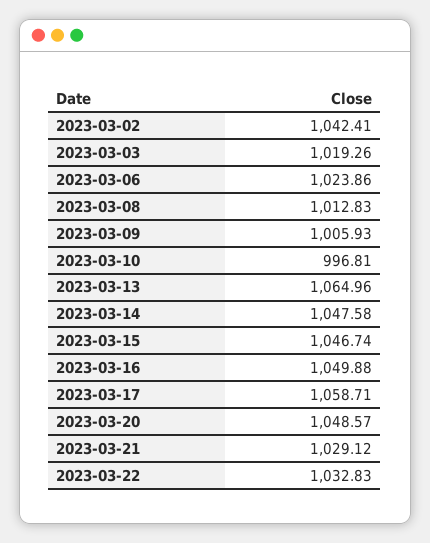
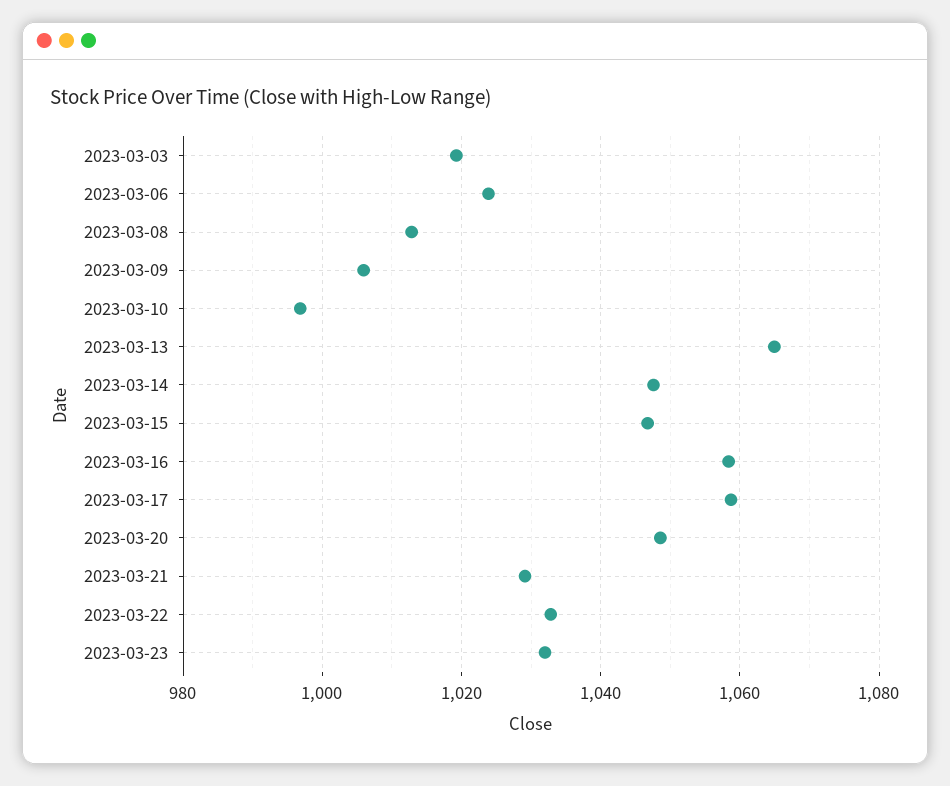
2023-03-02: 1042.41 -> none
2023-03-16: 1049.88 -> 1058
2023-03-23: none -> 1032

